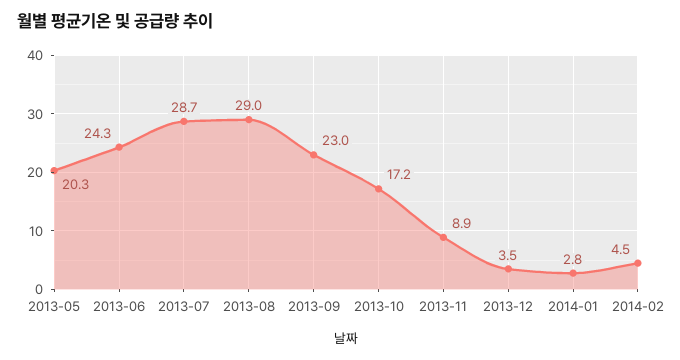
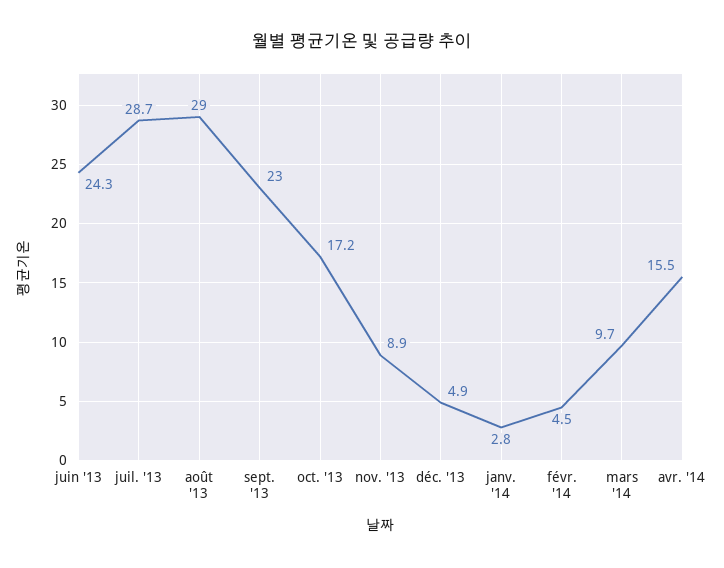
2013-05: 20.3 -> none
2013-12: 3.5 -> 4.9
mars '14: none -> 9.7
avr. '14: none -> 15.5

